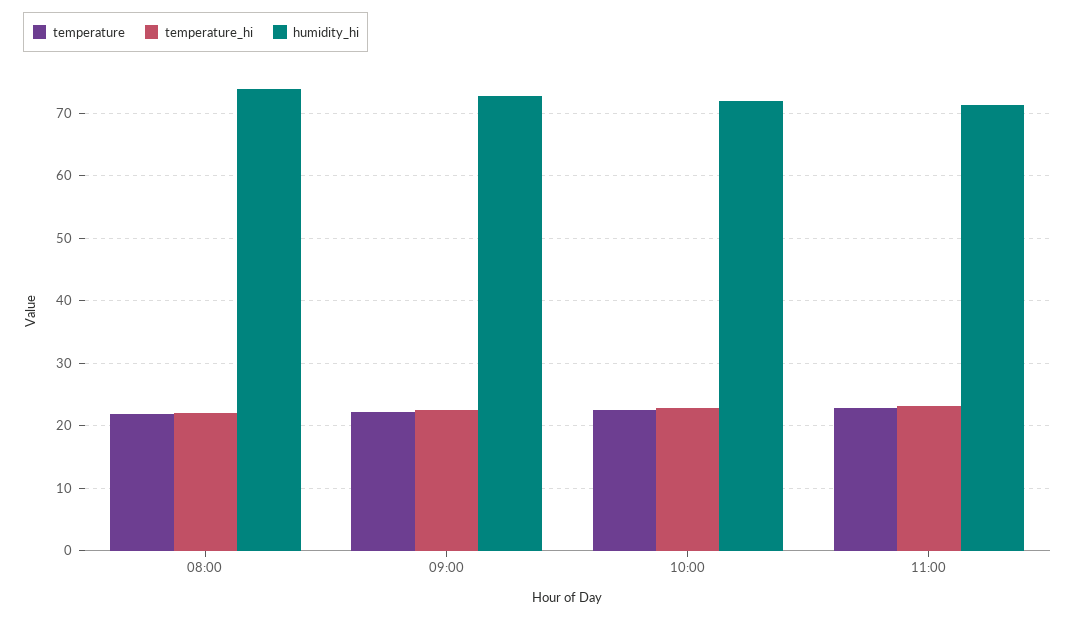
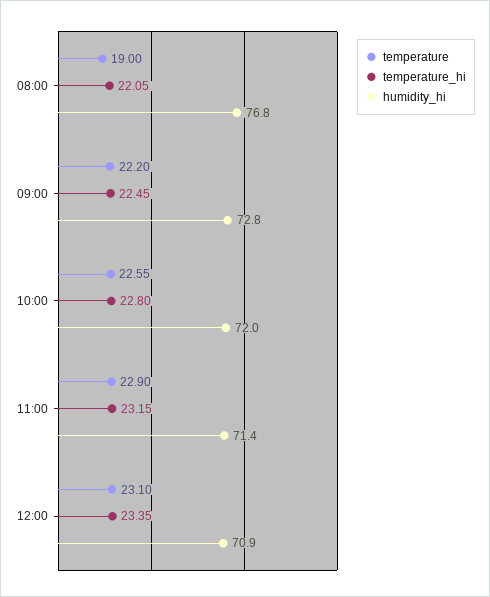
temperature, 08:00: 22 -> 19
humidity_hi, 08:00: 74 -> 76.8
temperature, 12:00: none -> 23.1
temperature_hi, 12:00: none -> 23.35
humidity_hi, 12:00: none -> 70.9

